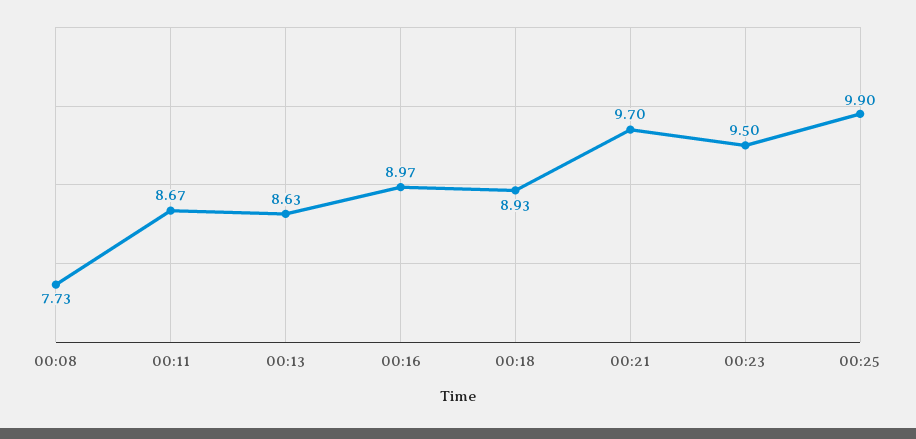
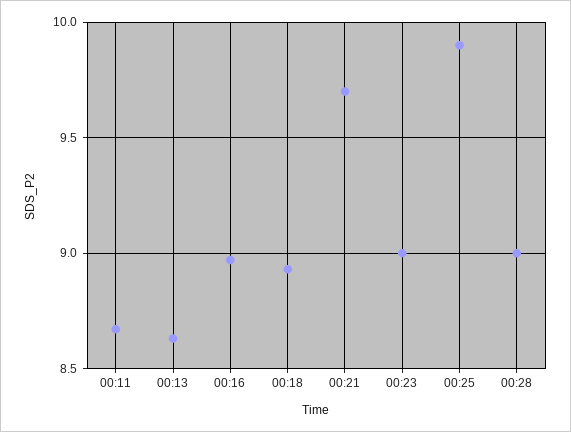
00:08: 7.73 -> none
00:23: 9.5 -> 9
00:28: none -> 9

